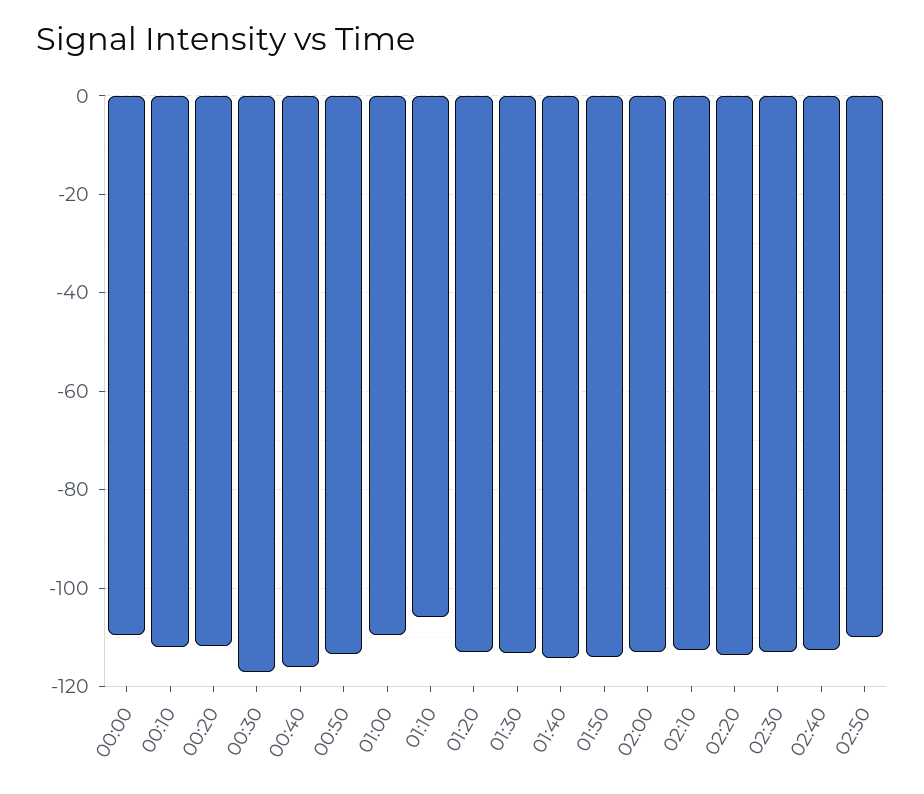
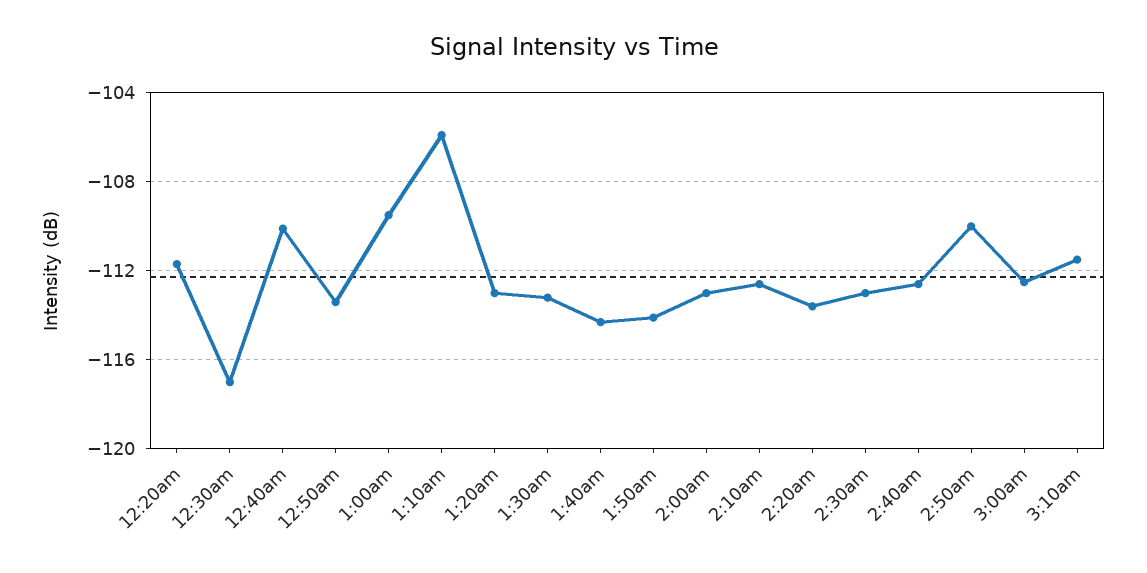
00:00: -110 -> none
00:10: -112 -> none
00:40: -116 -> -110
3:00am: none -> -112.5
3:10am: none -> -111.5

